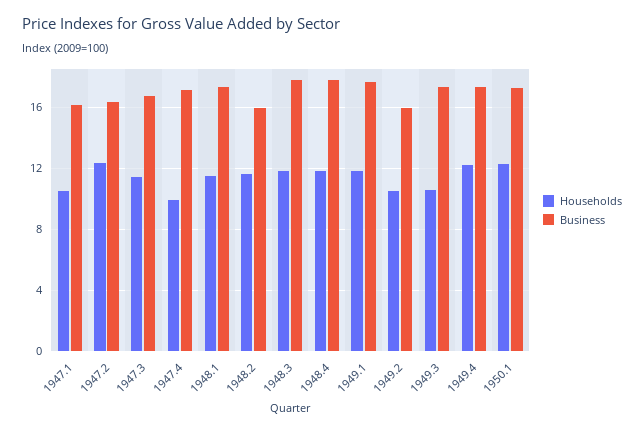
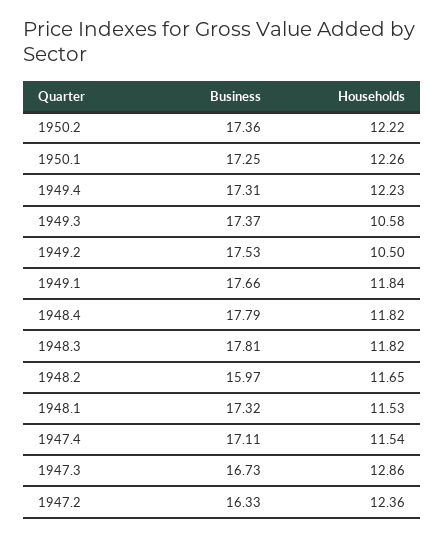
Households, 1947.1: 10.5 -> none
Business, 1947.1: 16 -> none
Households, 1947.3: 11.5 -> 12.86
Households, 1947.4: 10 -> 11.54
Business, 1949.2: 16 -> 17.53
Business, 1950.2: none -> 17.36
Households, 1950.2: none -> 12.22

